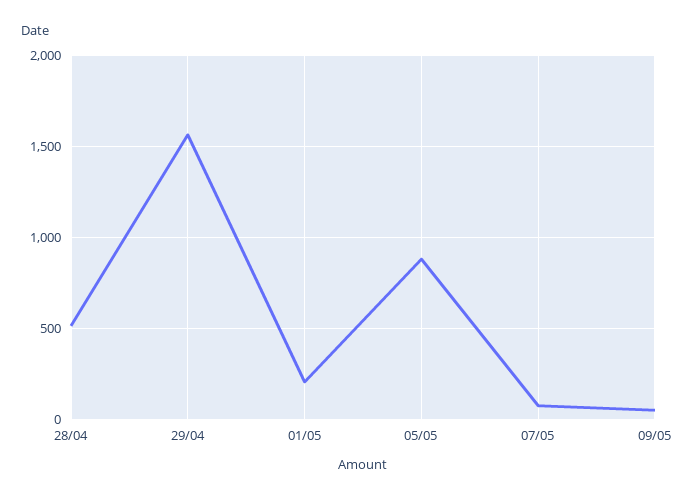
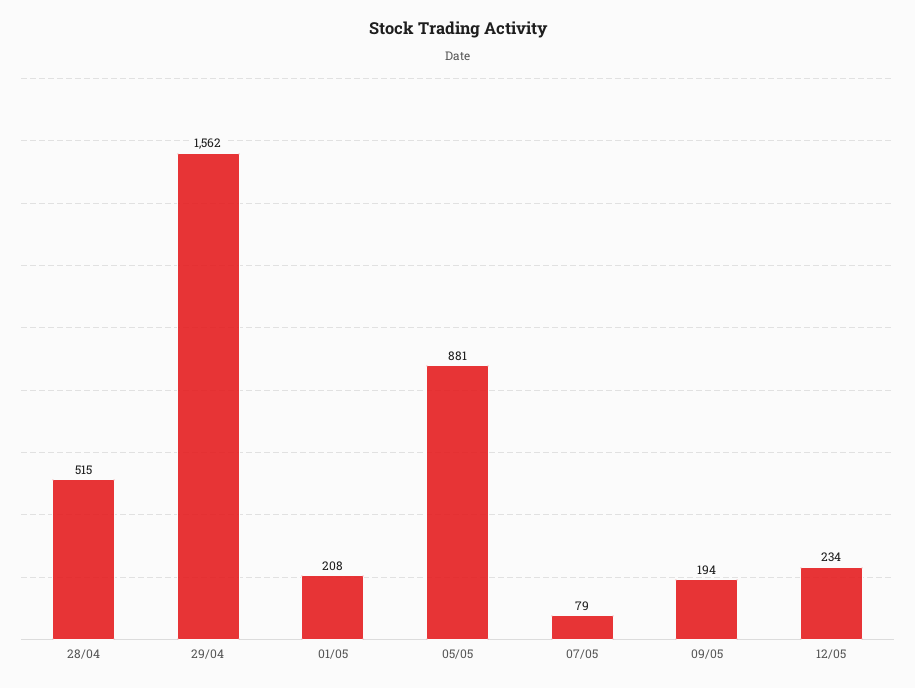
09/05: 50 -> 194
12/05: none -> 234

